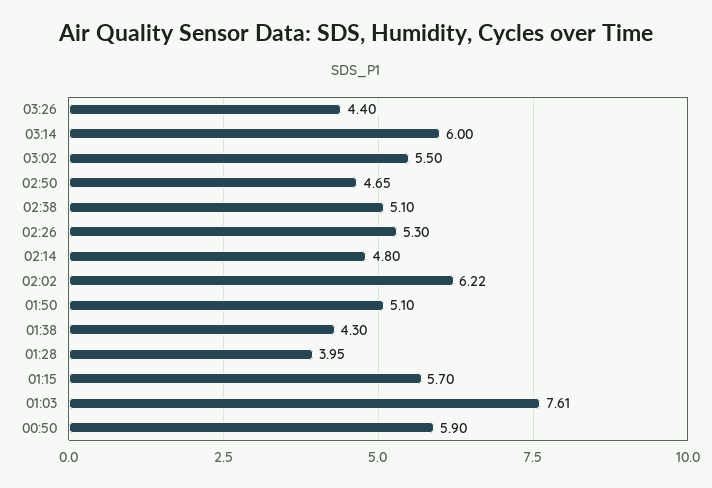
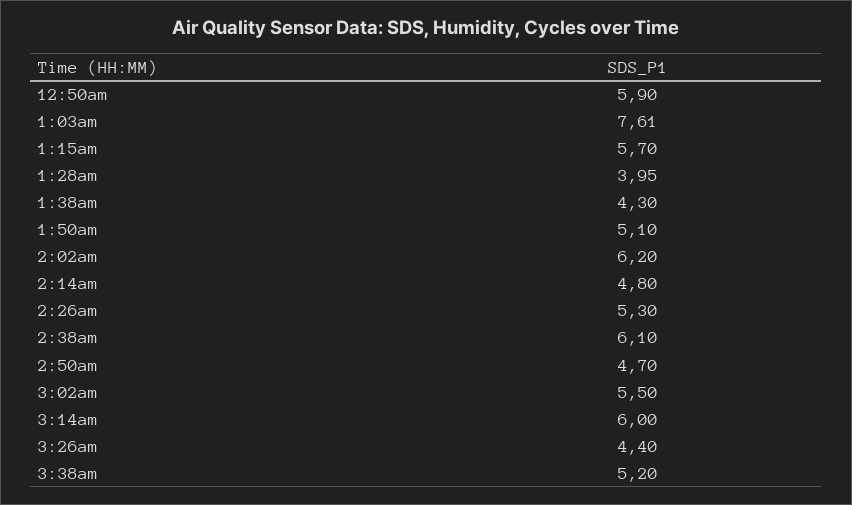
02:50: 4.65 -> 4.7
02:38: 5.1 -> 6.1
02:02: 6.22 -> 6.2
3:38am: none -> 5.2

